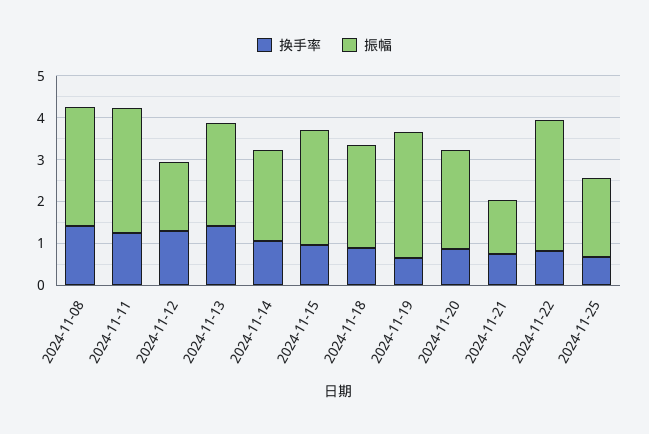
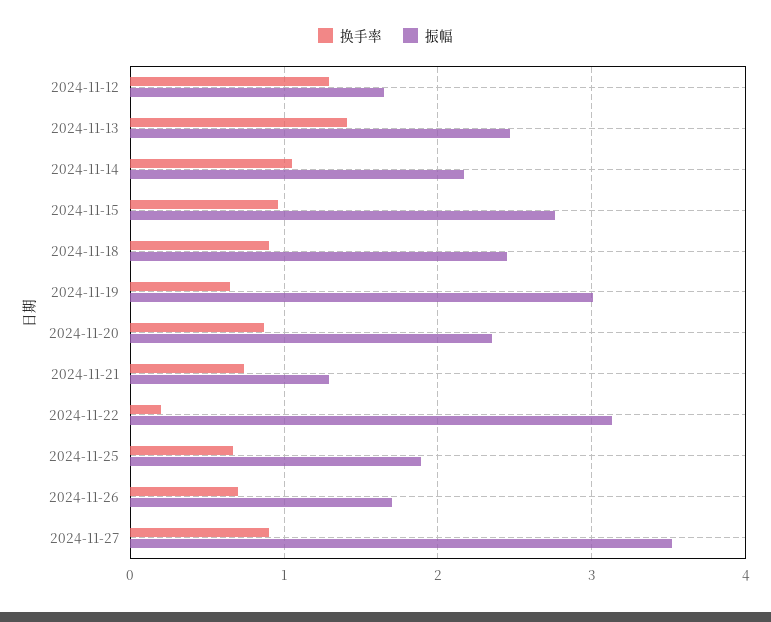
换手率, 2024-11-08: 1.4 -> none
振幅, 2024-11-08: 2.8 -> none
换手率, 2024-11-11: 1.2 -> none
振幅, 2024-11-11: 3 -> none
换手率, 2024-11-22: 0.8 -> 0.2
换手率, 2024-11-26: none -> 0.7
振幅, 2024-11-26: none -> 1.7
换手率, 2024-11-27: none -> 0.9
振幅, 2024-11-27: none -> 3.5

